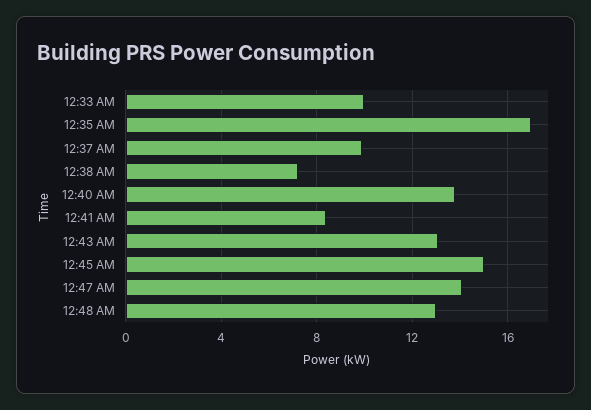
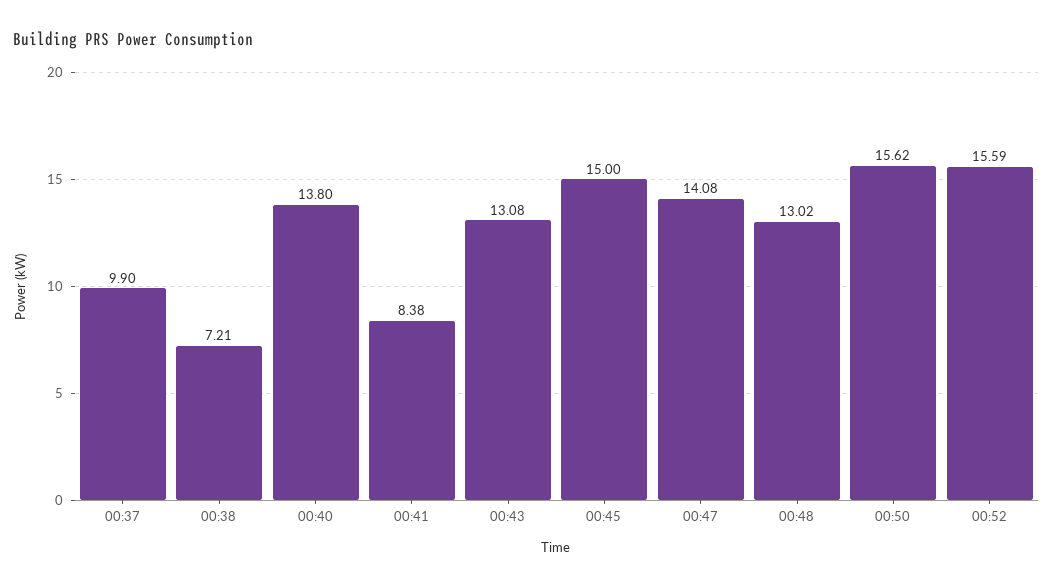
12:33 AM: 10 -> none
12:35 AM: 17 -> none
00:50: none -> 15.62
00:52: none -> 15.59

